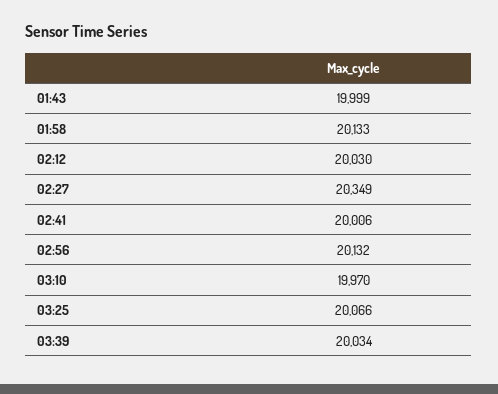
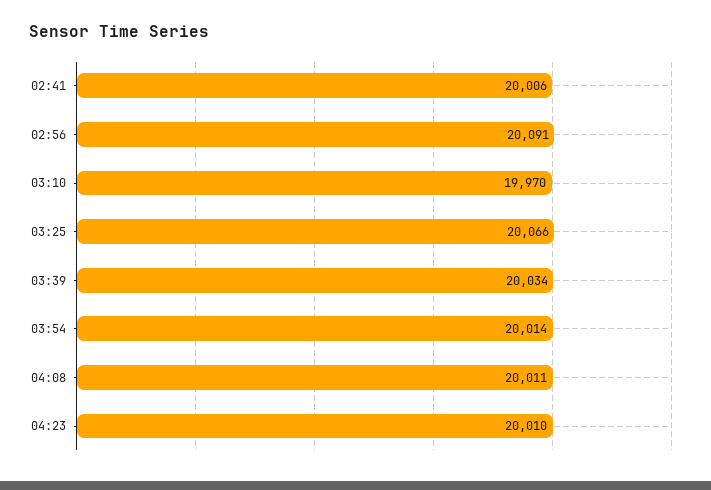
01:43: 19999 -> none
01:58: 20133 -> none
02:12: 20030 -> none
02:27: 20349 -> none
02:56: 20132 -> 20091
03:54: none -> 20014
04:08: none -> 20011
04:23: none -> 20010

